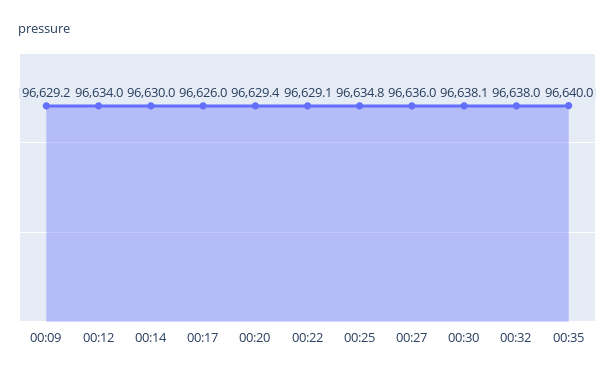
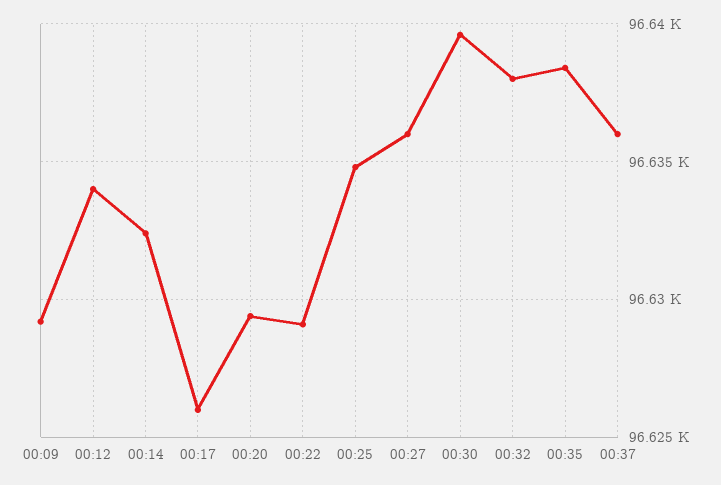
00:14: 96630 -> 96632.5
00:30: 96638.1 -> 96639.5
00:35: 96640 -> 96638.5
00:37: none -> 96636

